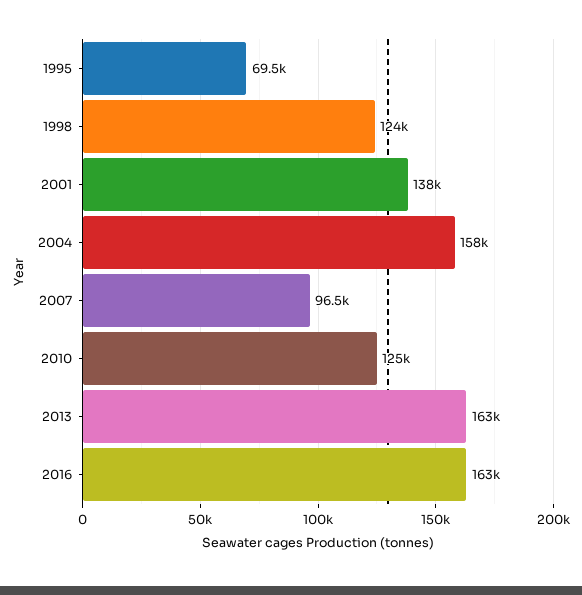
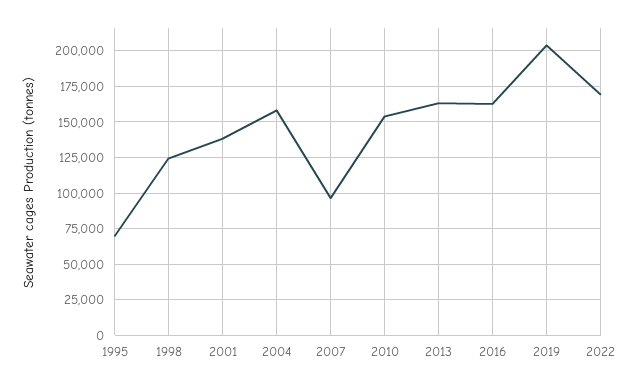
2010: 125000 -> 155000
2019: none -> 205000
2022: none -> 170000

